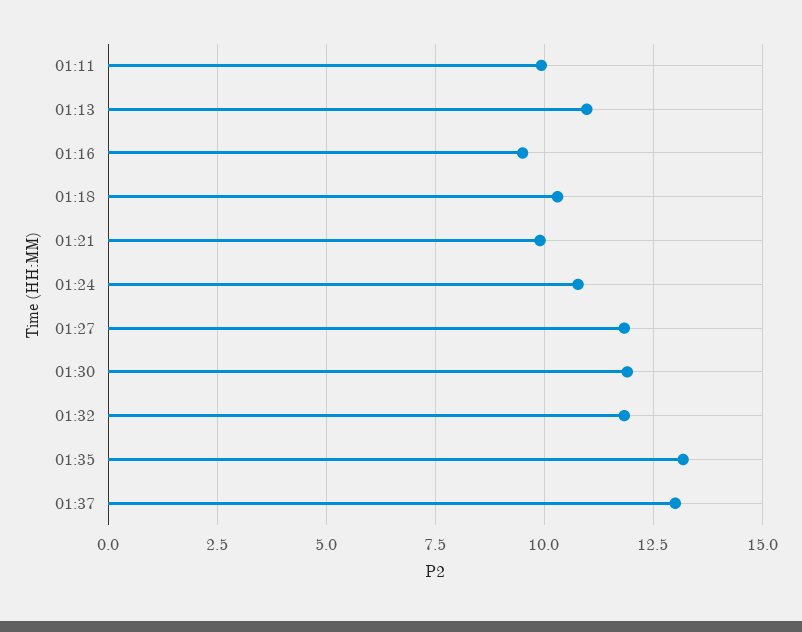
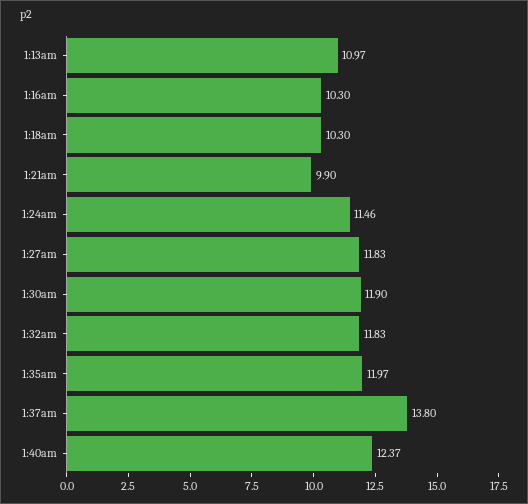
01:11: 10 -> none
01:16: 9.5 -> 10.3
01:24: 10.75 -> 11.46
01:35: 13.25 -> 11.97
01:37: 13 -> 13.8
1:40am: none -> 12.37

